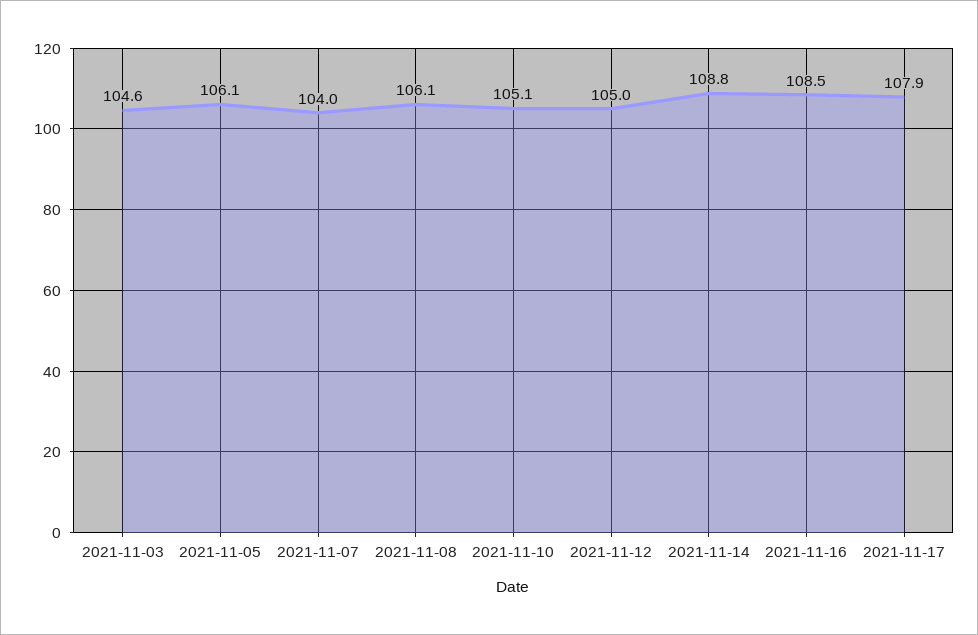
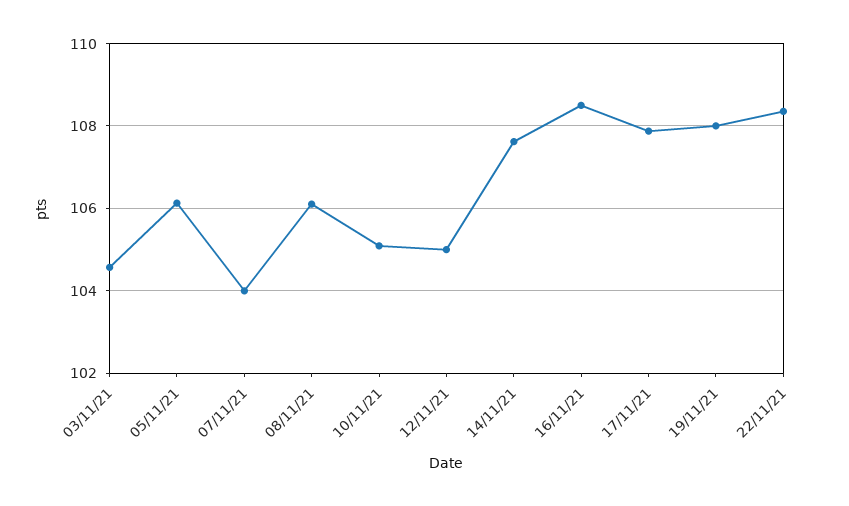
2021-11-14: 108.8 -> 107.6
19/11/21: none -> 108
22/11/21: none -> 108.4

